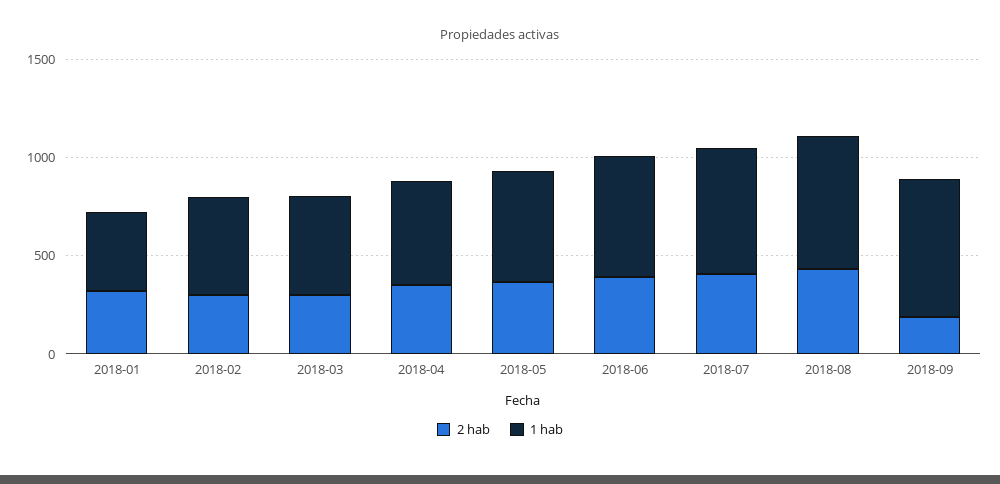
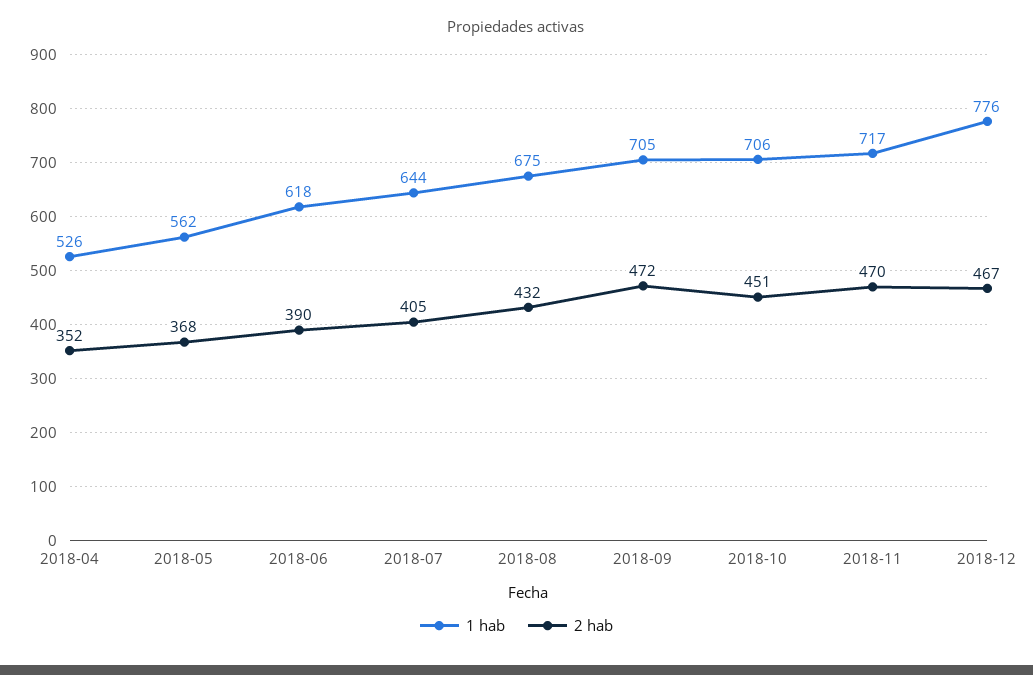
2 hab, 2018-01: 300 -> none
1 hab, 2018-01: 400 -> none
2 hab, 2018-02: 300 -> none
1 hab, 2018-02: 500 -> none
2 hab, 2018-03: 300 -> none
1 hab, 2018-03: 500 -> none
2 hab, 2018-09: 200 -> 472
1 hab, 2018-10: none -> 706
2 hab, 2018-10: none -> 451
1 hab, 2018-11: none -> 717
2 hab, 2018-11: none -> 470
1 hab, 2018-12: none -> 776
2 hab, 2018-12: none -> 467

